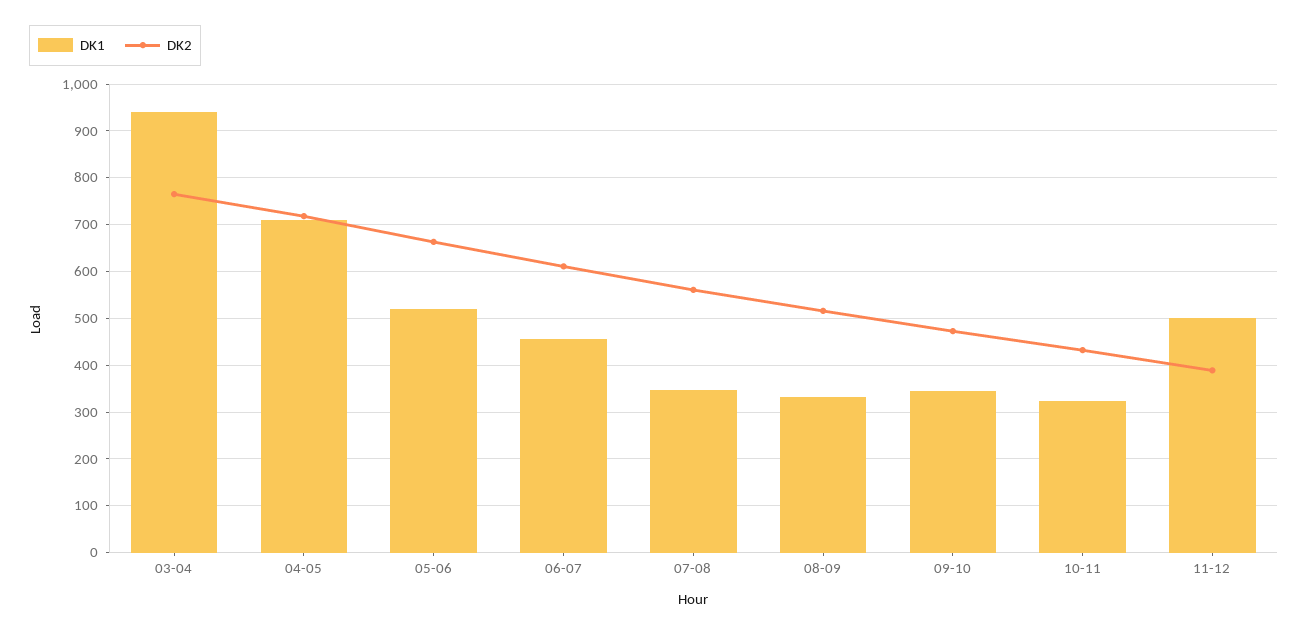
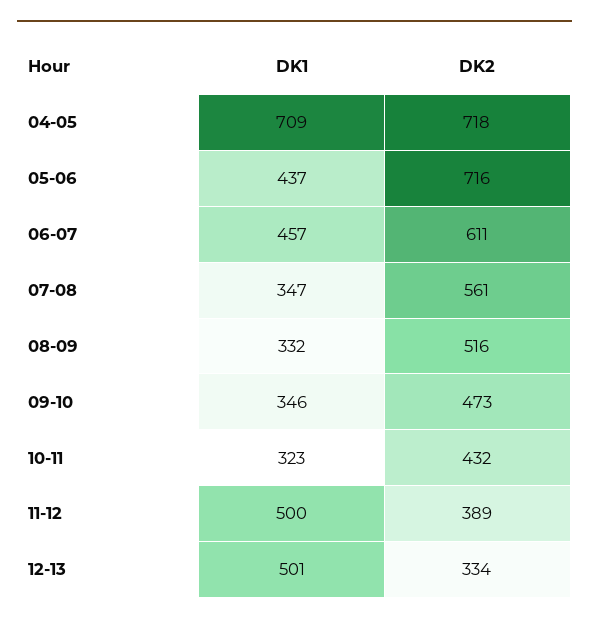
DK1, 03-04: 940 -> none
DK2, 03-04: 760 -> none
DK1, 05-06: 520 -> 437
DK2, 05-06: 660 -> 716
DK1, 12-13: none -> 501
DK2, 12-13: none -> 334

